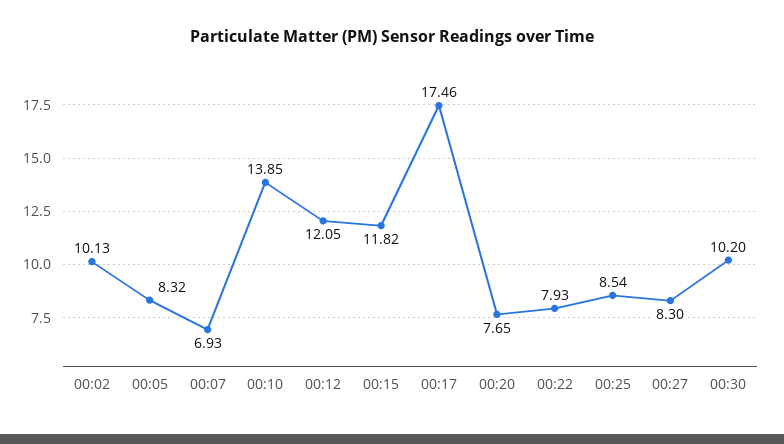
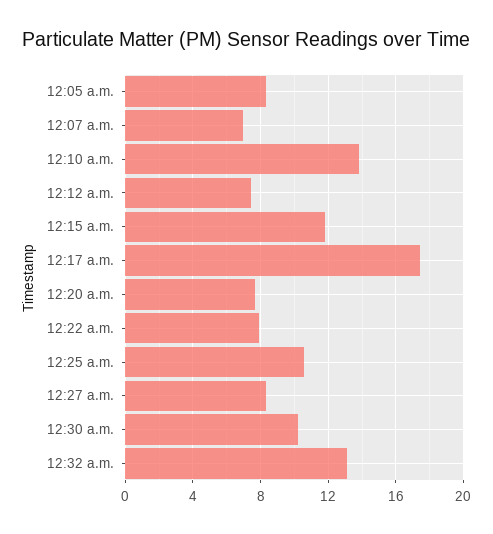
00:02: 10.13 -> none
00:12: 12.05 -> 7.5
00:25: 8.54 -> 10.5
12:32 a.m.: none -> 13

